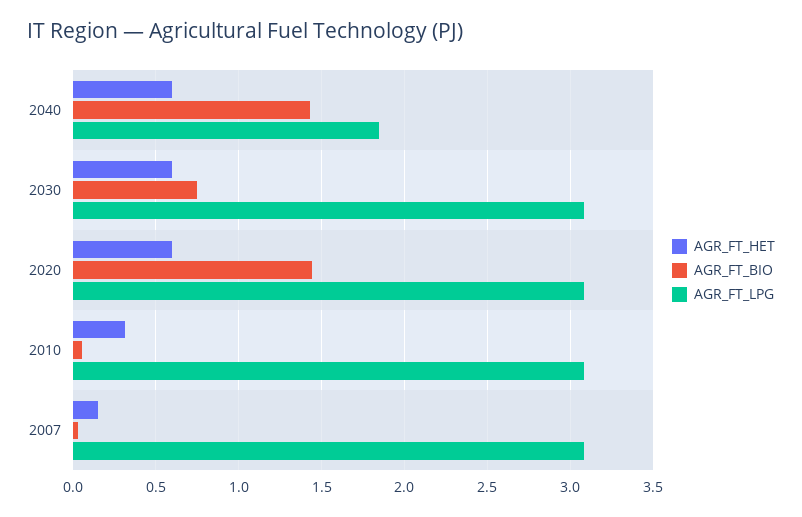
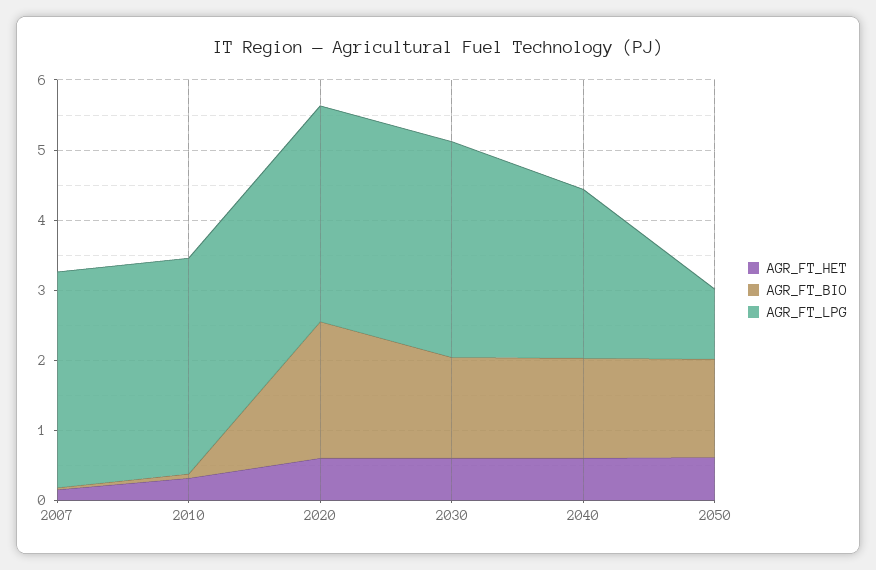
AGR_FT_LPG, 2040: 1.85 -> 2.4
AGR_FT_BIO, 2030: 0.75 -> 1.4
AGR_FT_BIO, 2020: 1.45 -> 2
AGR_FT_HET, 2050: none -> 0.6
AGR_FT_BIO, 2050: none -> 1.4
AGR_FT_LPG, 2050: none -> 1

